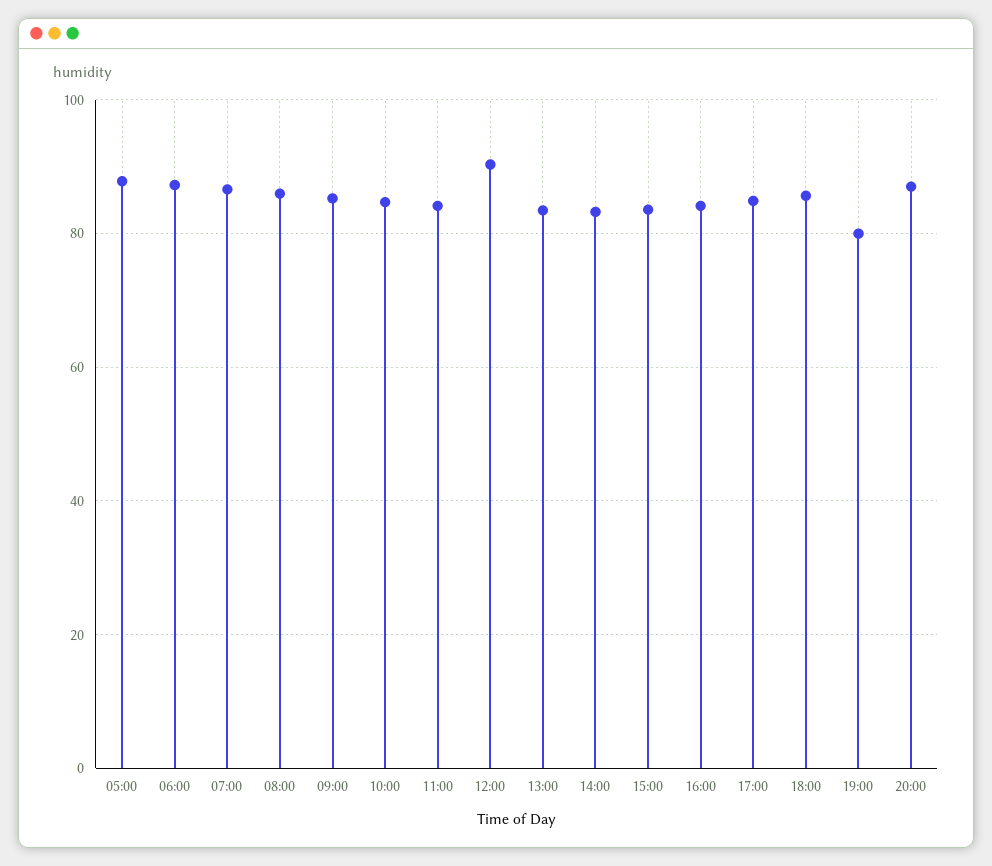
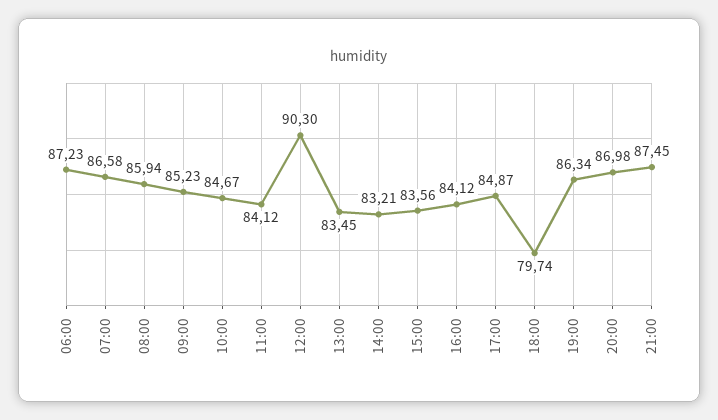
05:00: 88 -> none
18:00: 86 -> 79.74
19:00: 80 -> 86.34
21:00: none -> 87.45

